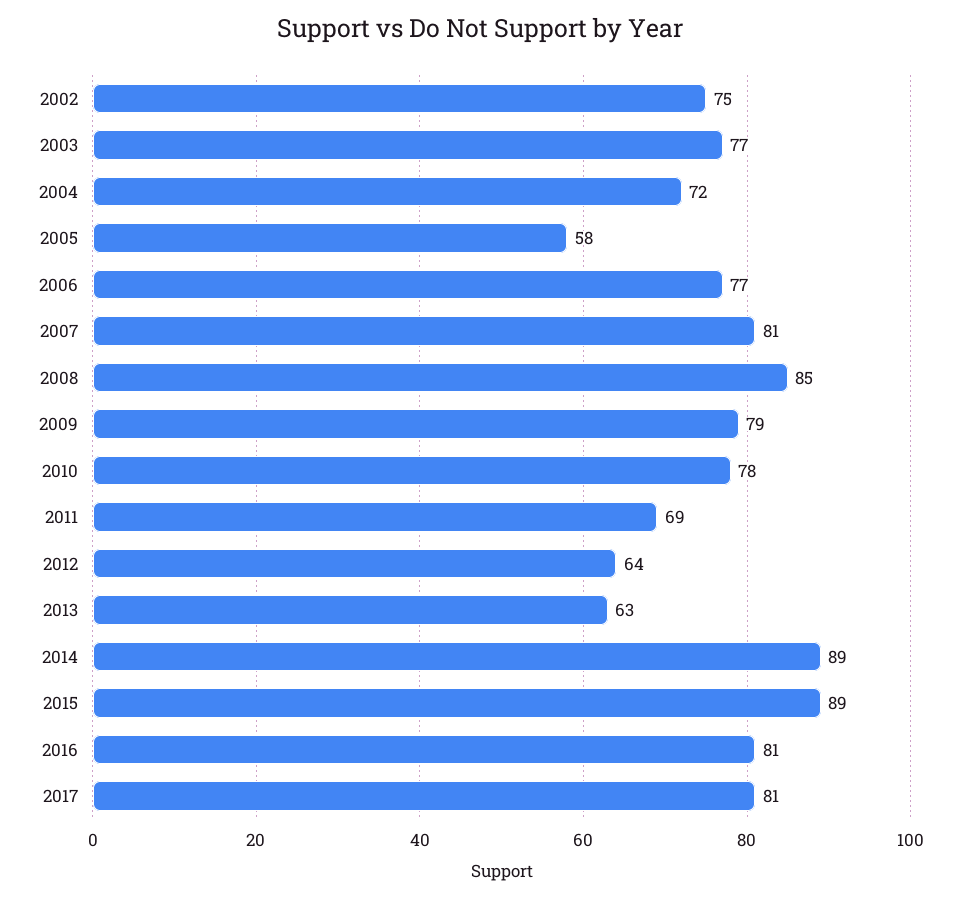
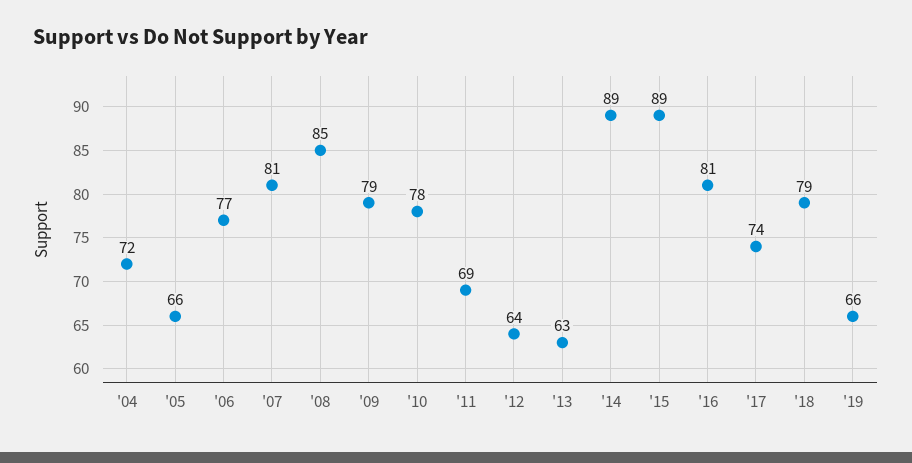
2002: 75 -> none
2003: 77 -> none
2005: 58 -> 66
2017: 81 -> 74
'18: none -> 79
'19: none -> 66

